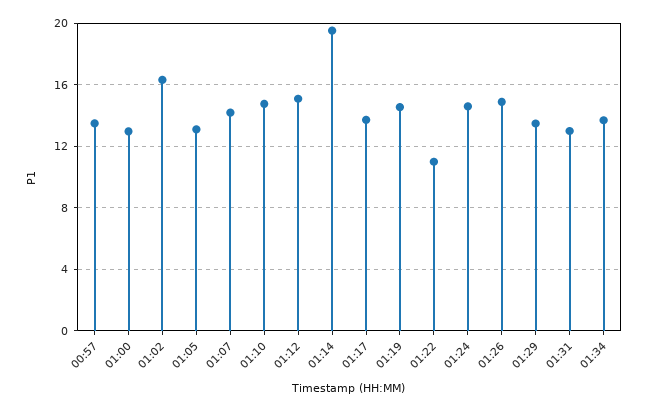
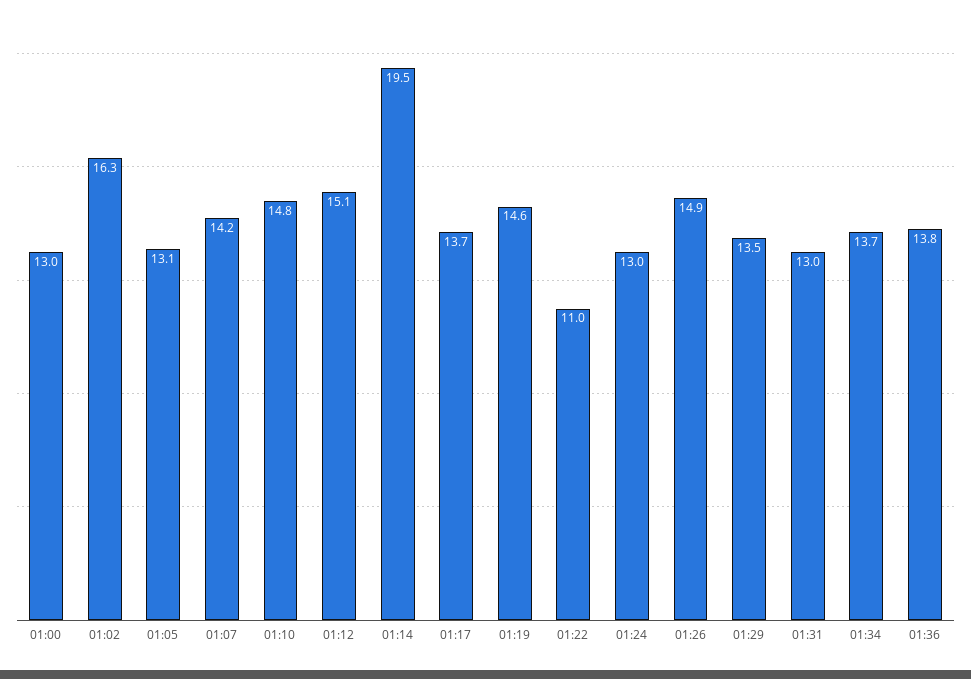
00:57: 13.5 -> none
01:24: 14.5 -> 13
01:36: none -> 13.8

